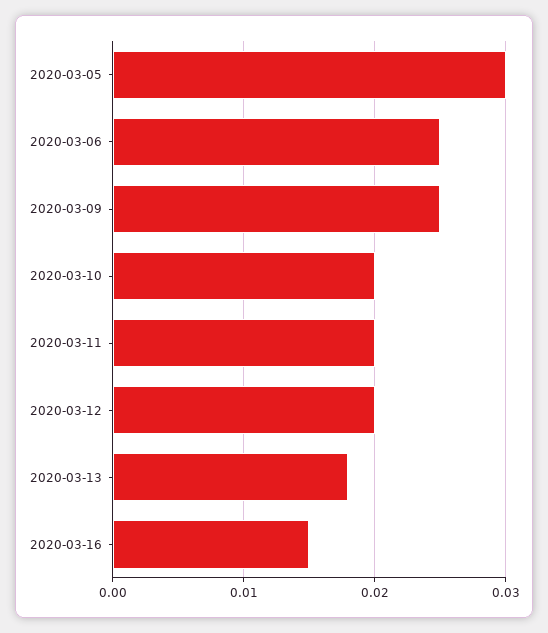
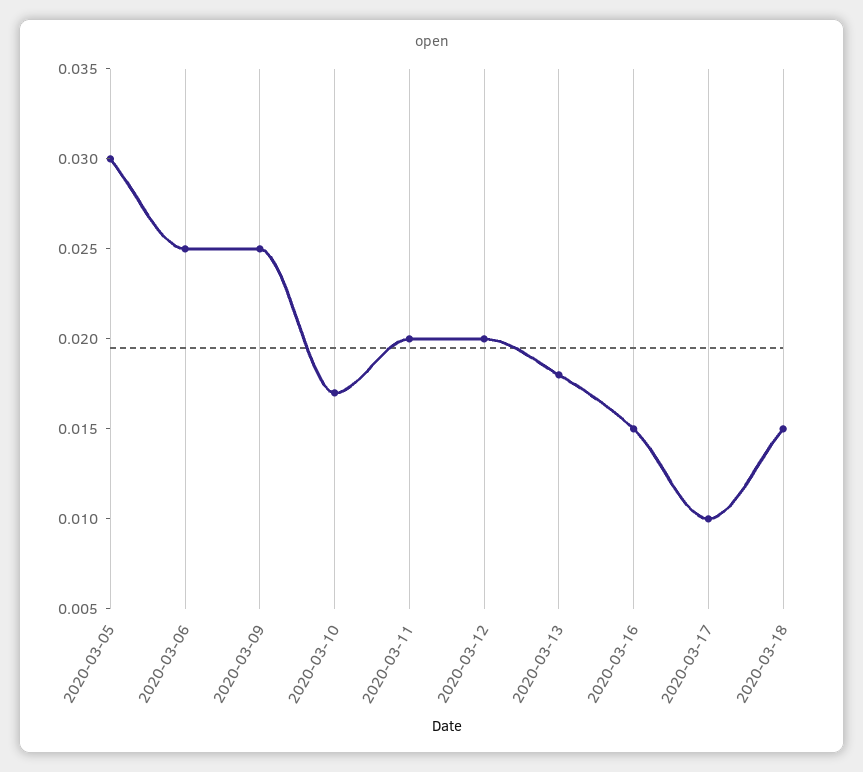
2020-03-10: 0.02 -> 0.017
2020-03-17: none -> 0.01
2020-03-18: none -> 0.015

